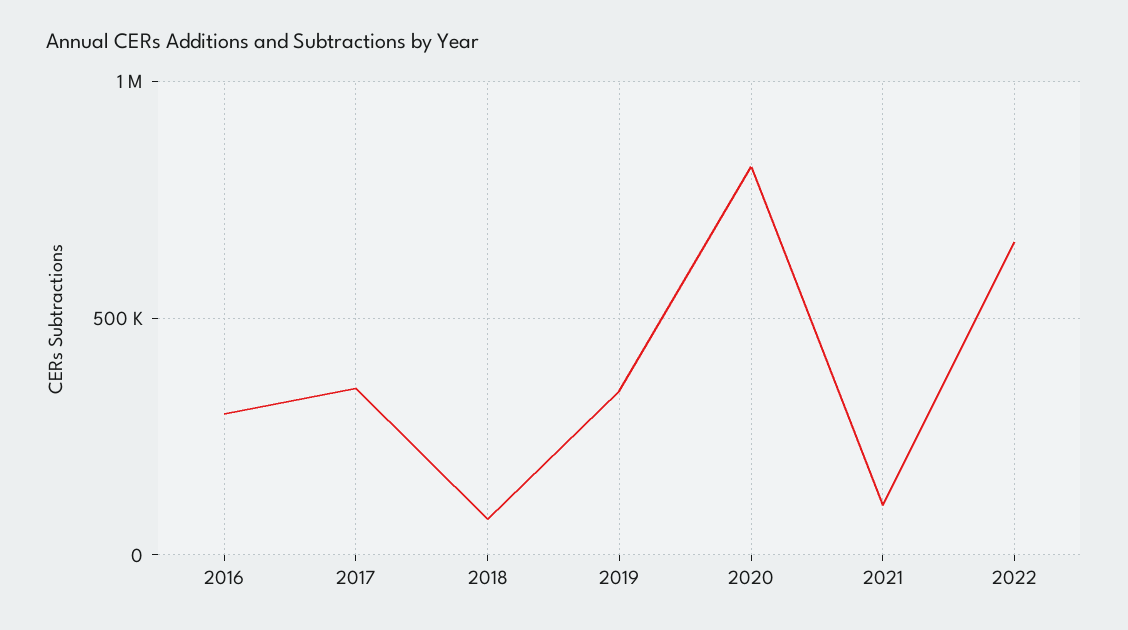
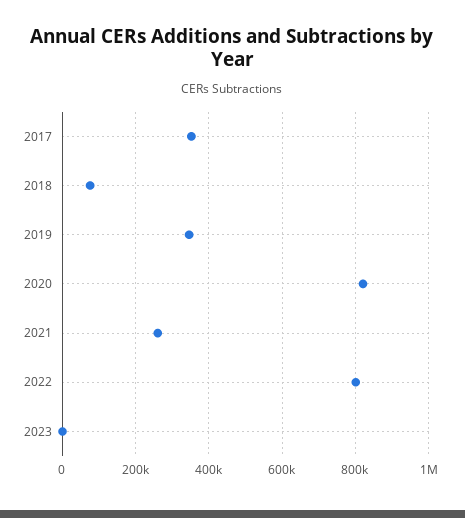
2016: 300000 -> none
2021: 100000 -> 260000
2022: 650000 -> 800000
2023: none -> 0

